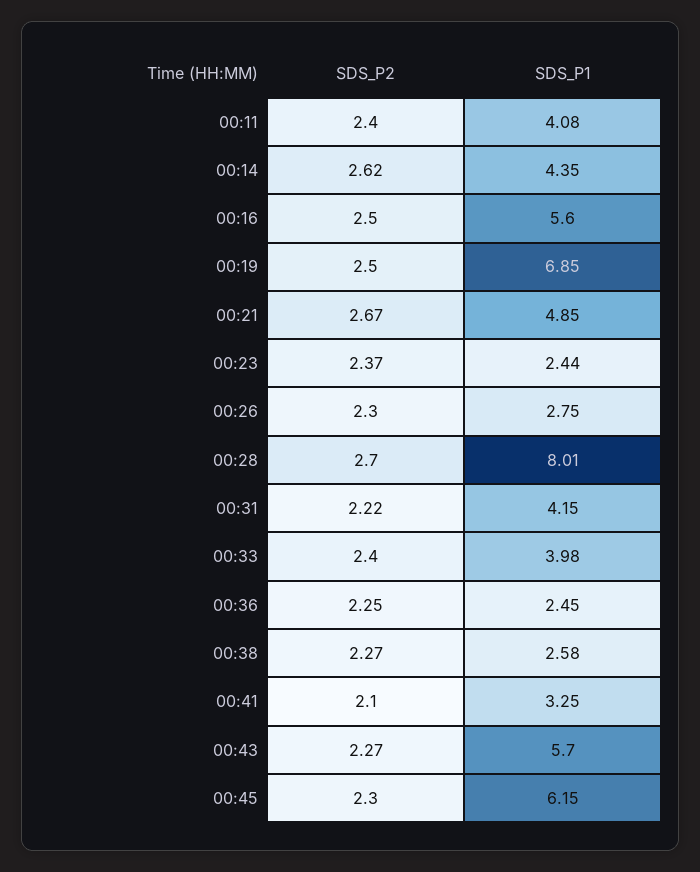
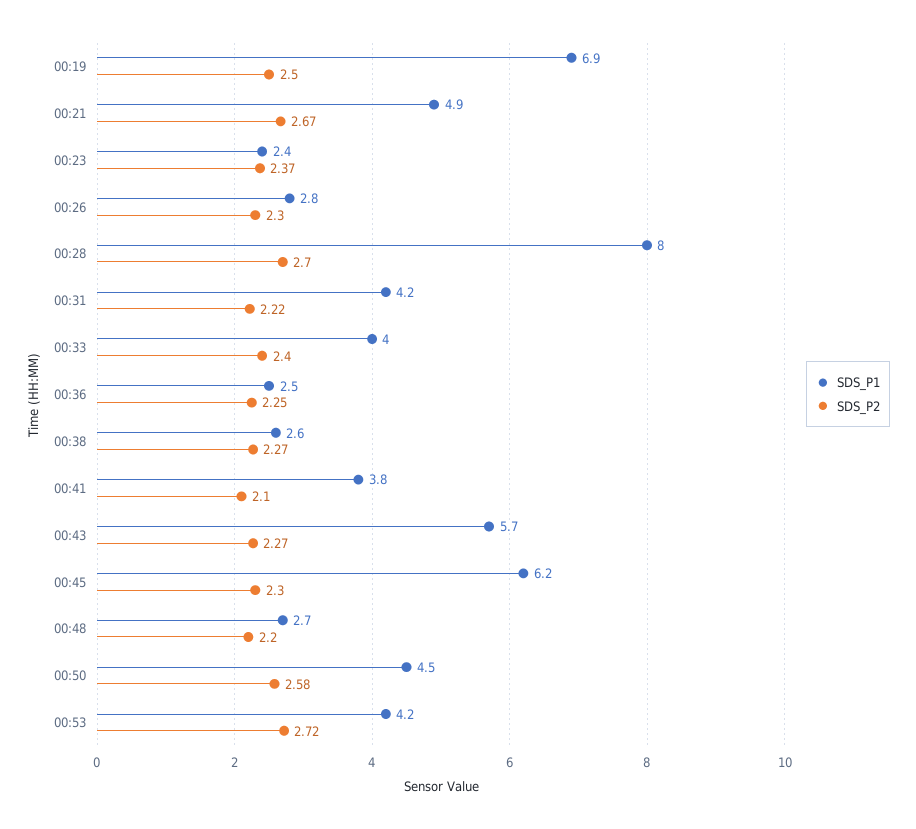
SDS_P2, 00:11: 2.4 -> none
SDS_P1, 00:11: 4.08 -> none
SDS_P2, 00:14: 2.62 -> none
SDS_P1, 00:14: 4.35 -> none
SDS_P2, 00:16: 2.5 -> none
SDS_P1, 00:16: 5.6 -> none
SDS_P1, 00:41: 3.25 -> 3.8
SDS_P1, 00:48: none -> 2.7
SDS_P2, 00:48: none -> 2.2
SDS_P1, 00:50: none -> 4.5
SDS_P2, 00:50: none -> 2.58
SDS_P1, 00:53: none -> 4.2
SDS_P2, 00:53: none -> 2.72

